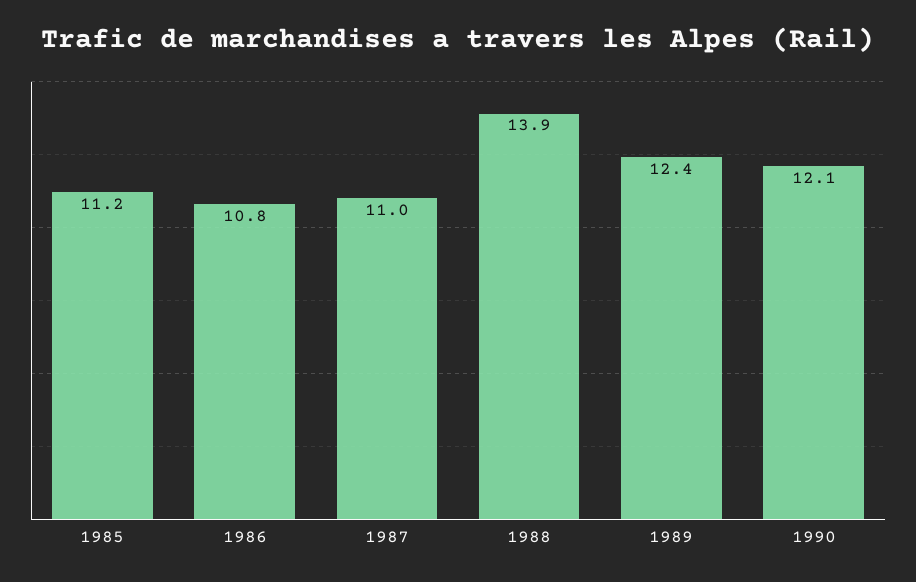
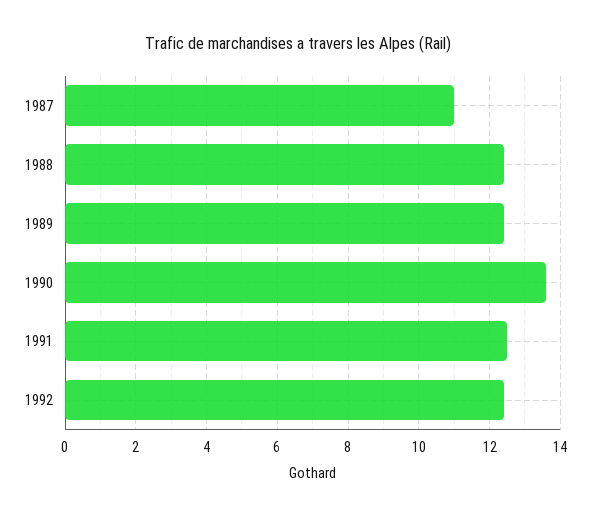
1985: 11.2 -> none
1986: 10.8 -> none
1988: 13.9 -> 12.5
1990: 12.1 -> 13.5
1991: none -> 12.5
1992: none -> 12.5

